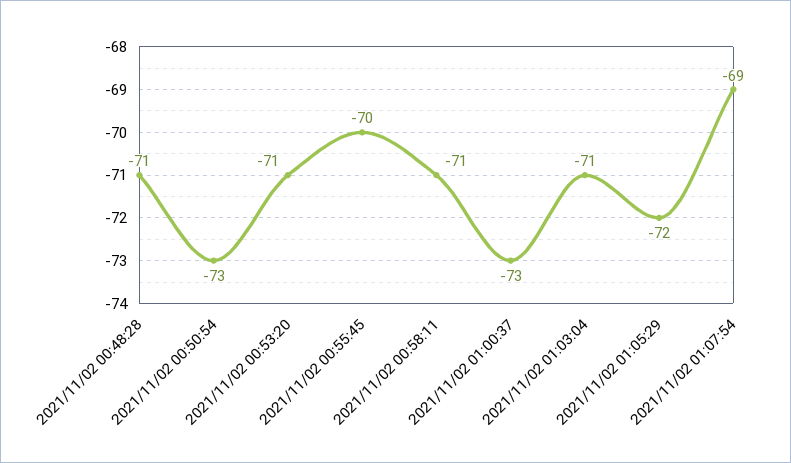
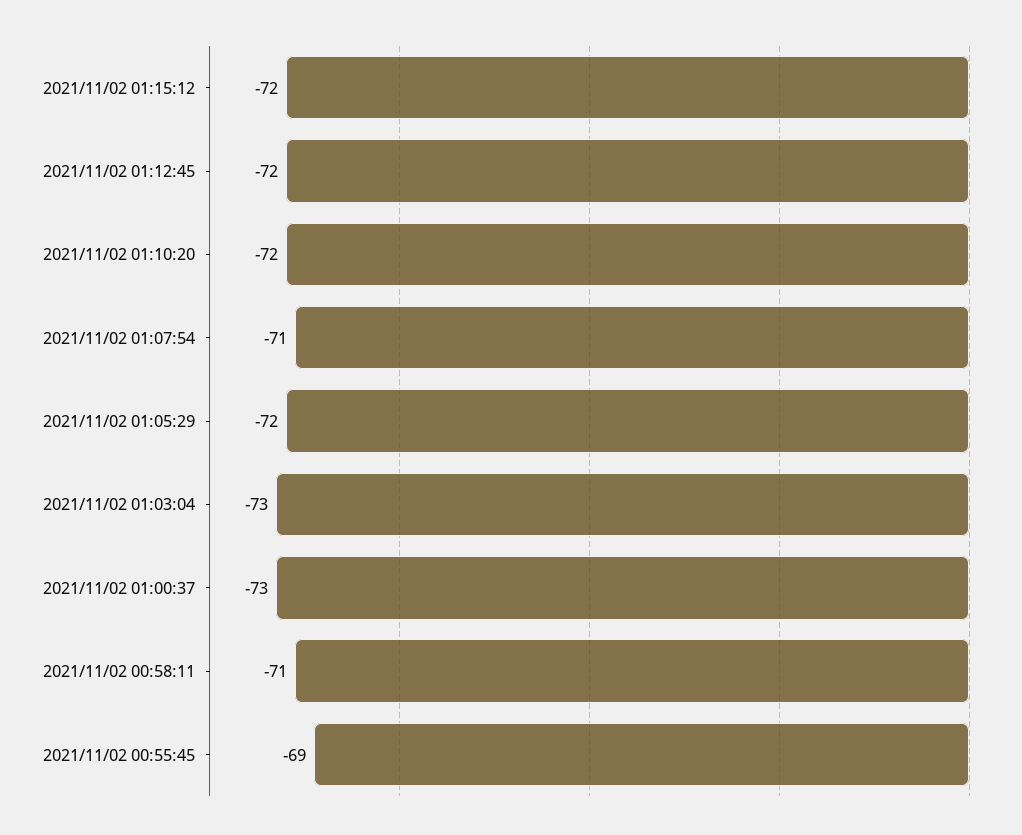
2021/11/02 00:48:28: -71 -> none
2021/11/02 00:50:54: -73 -> none
2021/11/02 00:53:20: -71 -> none
2021/11/02 00:55:45: -70 -> -69
2021/11/02 01:03:04: -71 -> -73
2021/11/02 01:07:54: -69 -> -71
2021/11/02 01:15:12: none -> -72
2021/11/02 01:12:45: none -> -72
2021/11/02 01:10:20: none -> -72

